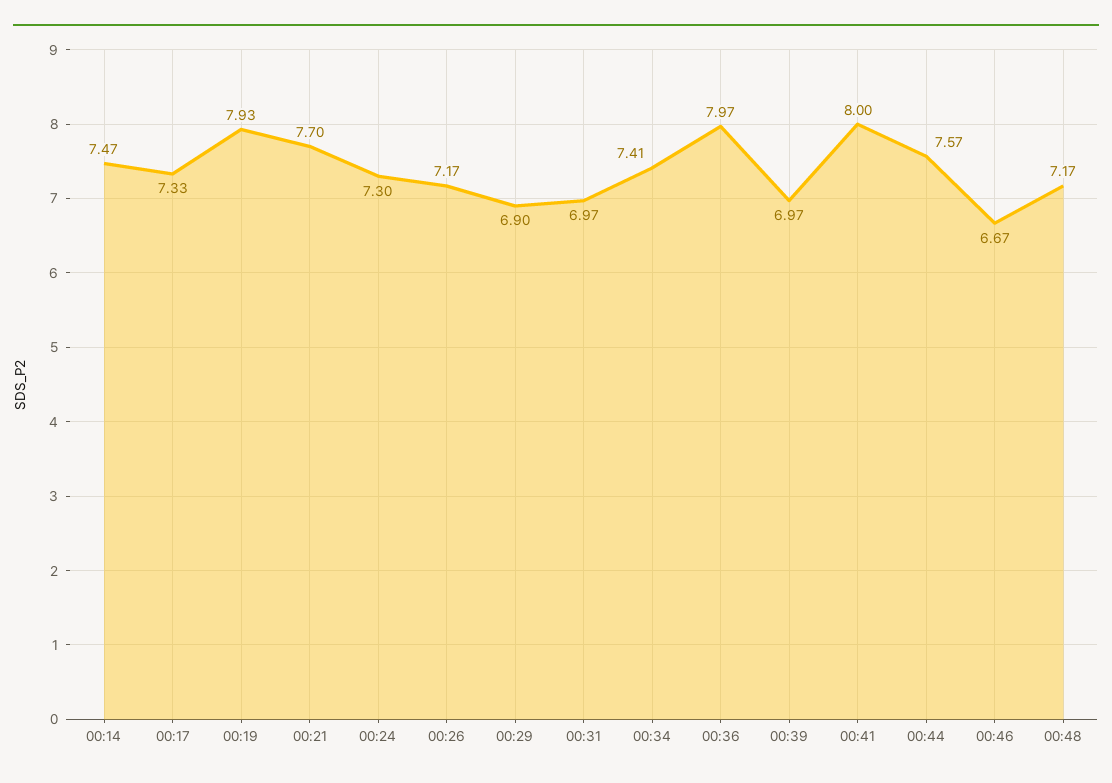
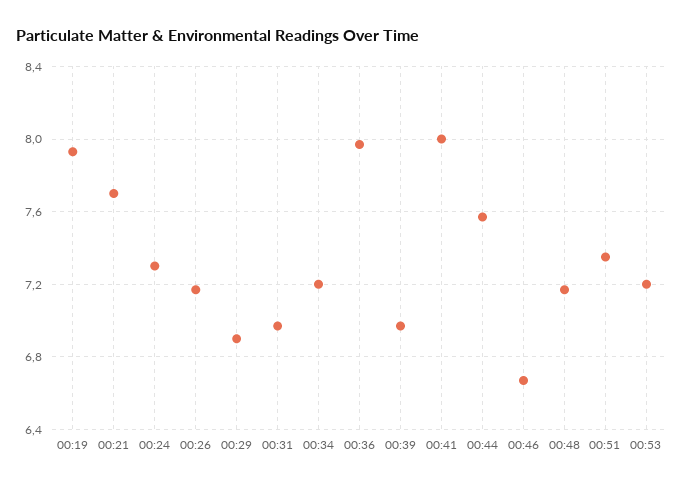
00:14: 7.47 -> none
00:17: 7.33 -> none
00:34: 7.41 -> 7.2
00:51: none -> 7.35
00:53: none -> 7.2

